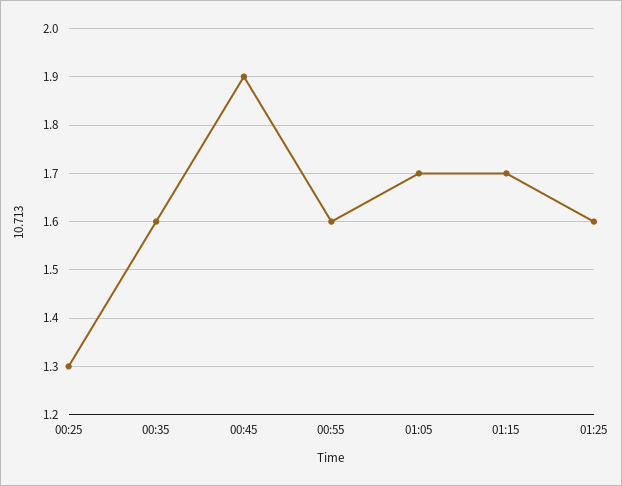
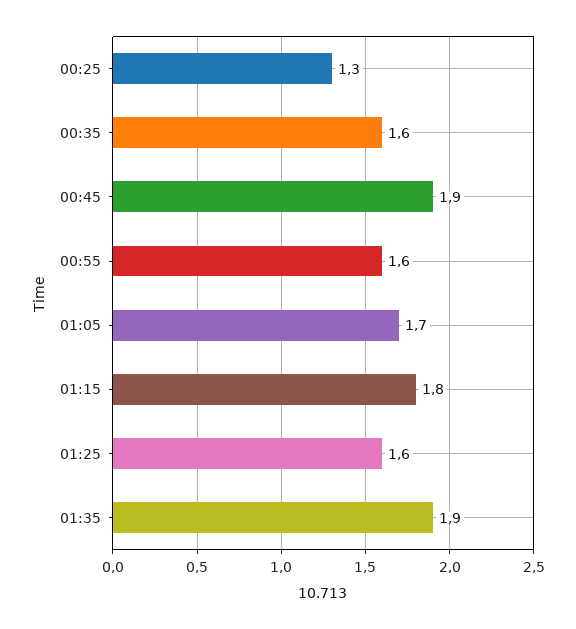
01:15: 1.7 -> 1.8
01:35: none -> 1.9

